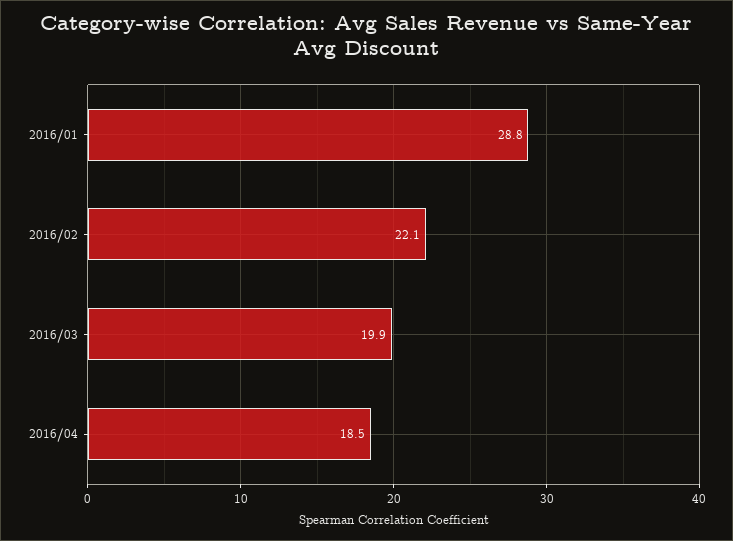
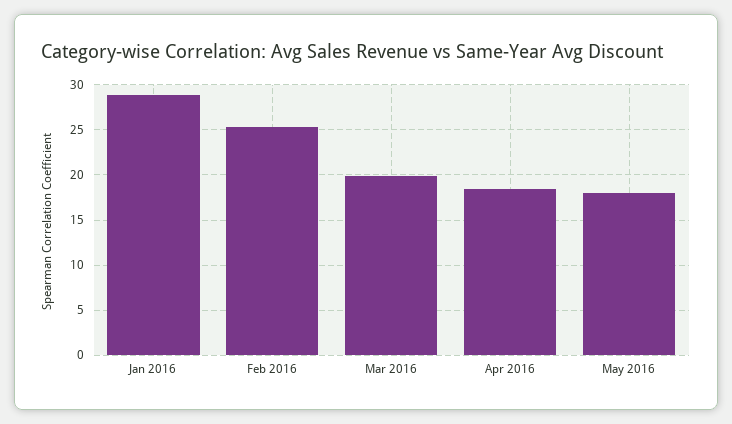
2016/02: 22.1 -> 25
May 2016: none -> 18

